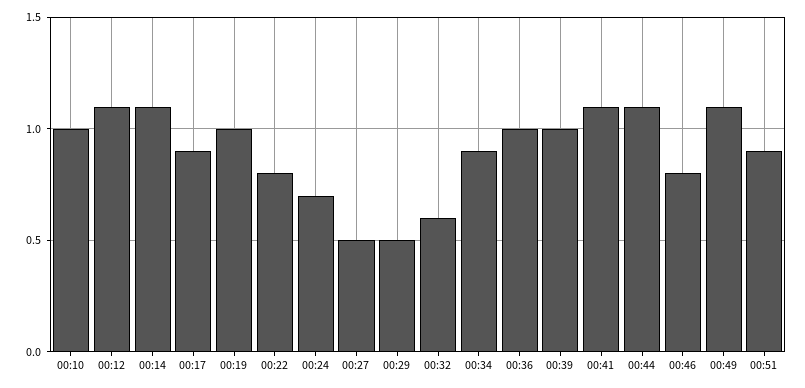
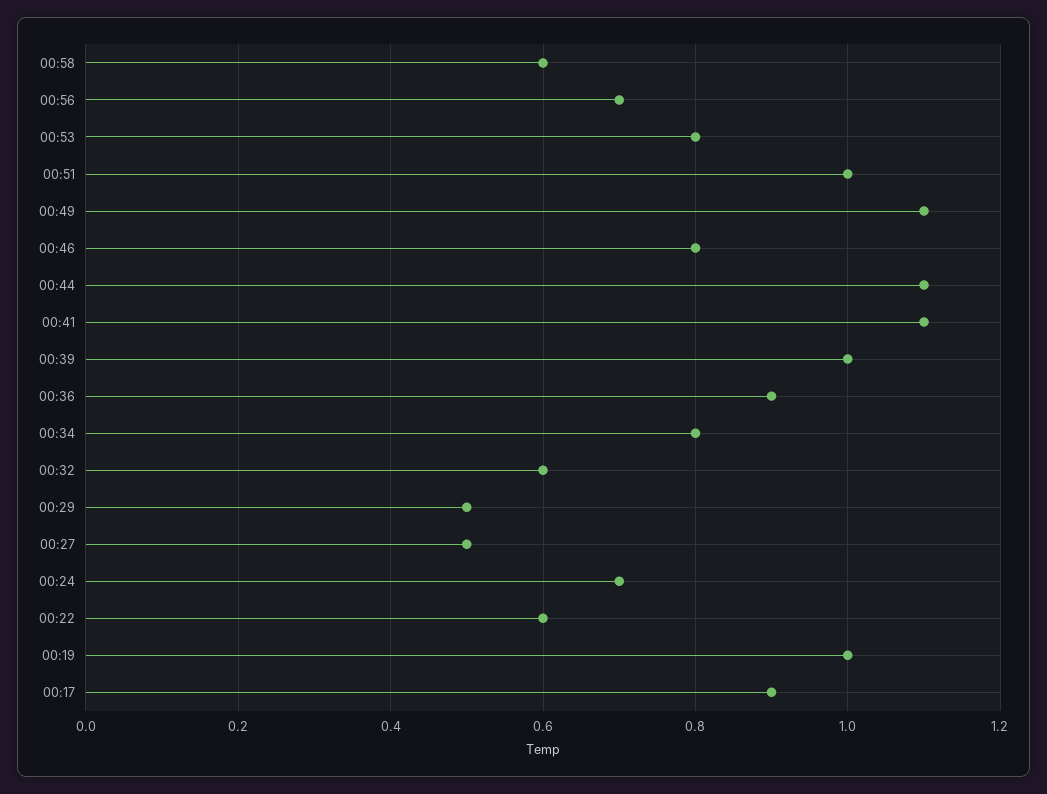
00:10: 1 -> none
00:12: 1.1 -> none
00:14: 1.1 -> none
00:22: 0.8 -> 0.6
00:34: 0.9 -> 0.8
00:36: 1 -> 0.9
00:51: 0.9 -> 1
00:58: none -> 0.6
00:56: none -> 0.7
00:53: none -> 0.8

